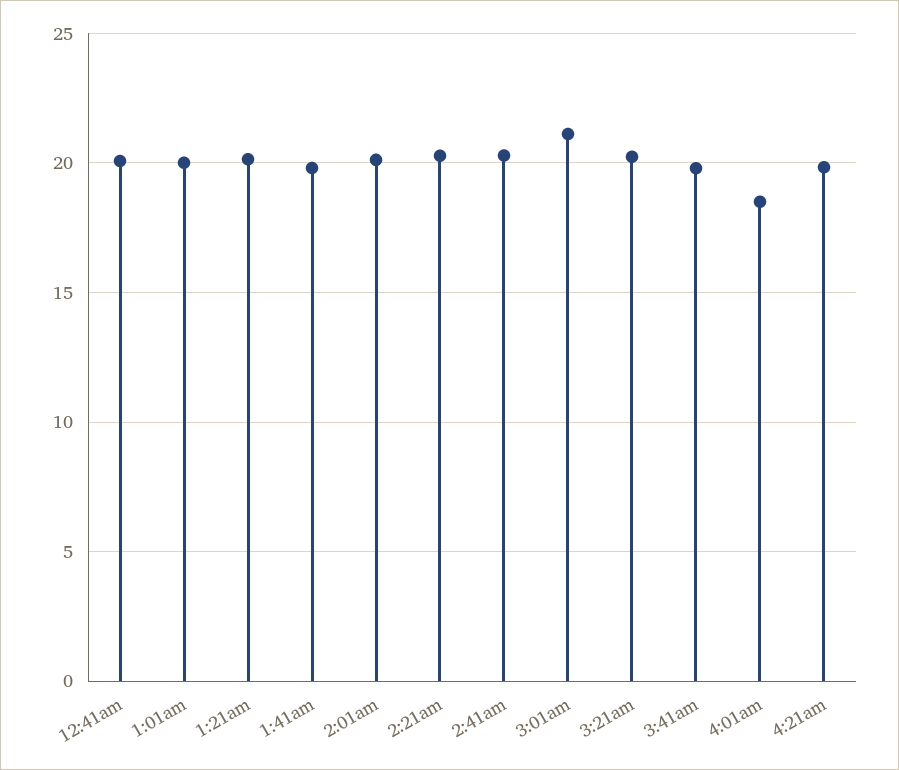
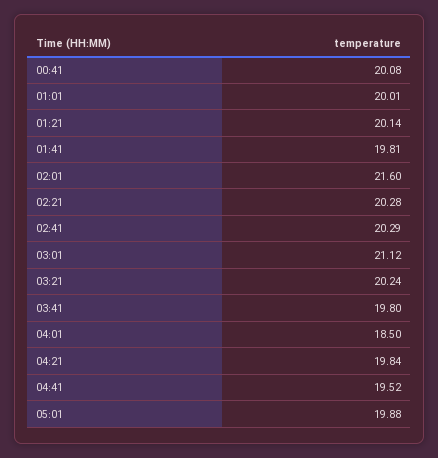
2:01am: 20 -> 21.6
04:41: none -> 19.52
05:01: none -> 19.88

